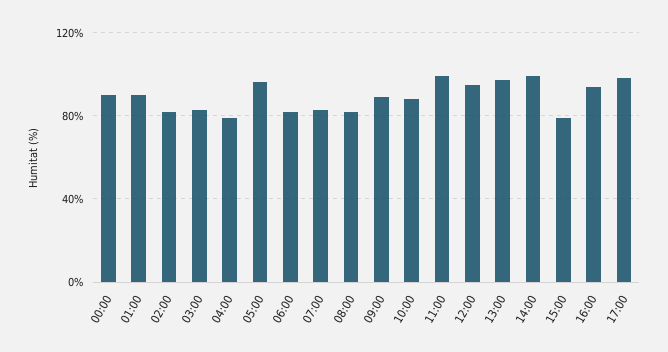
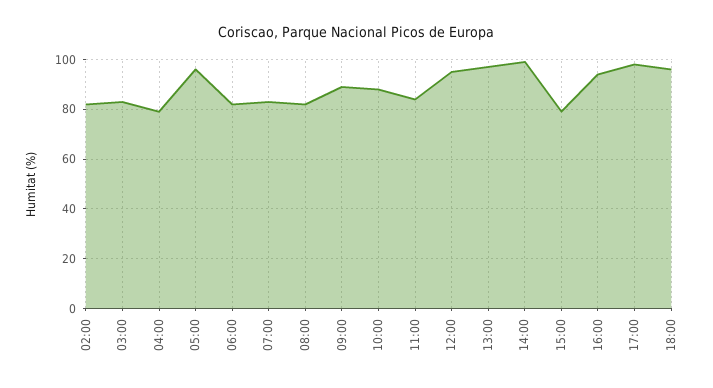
00:00: 90 -> none
01:00: 90 -> none
11:00: 100 -> 85
18:00: none -> 95

